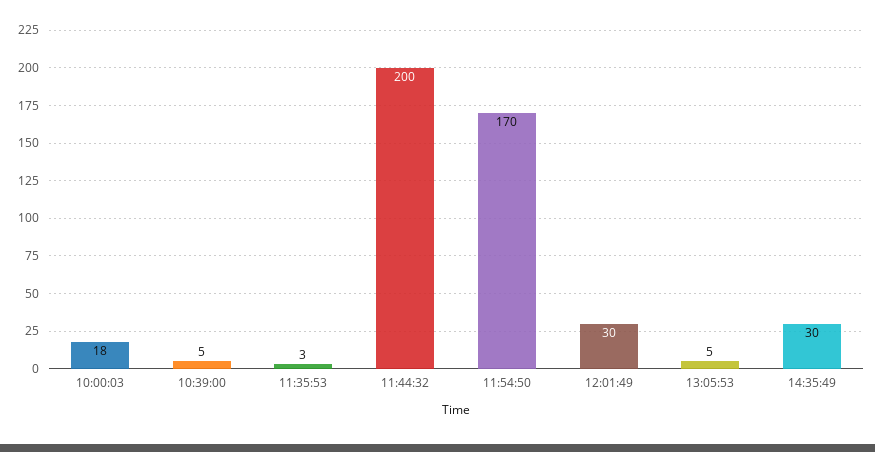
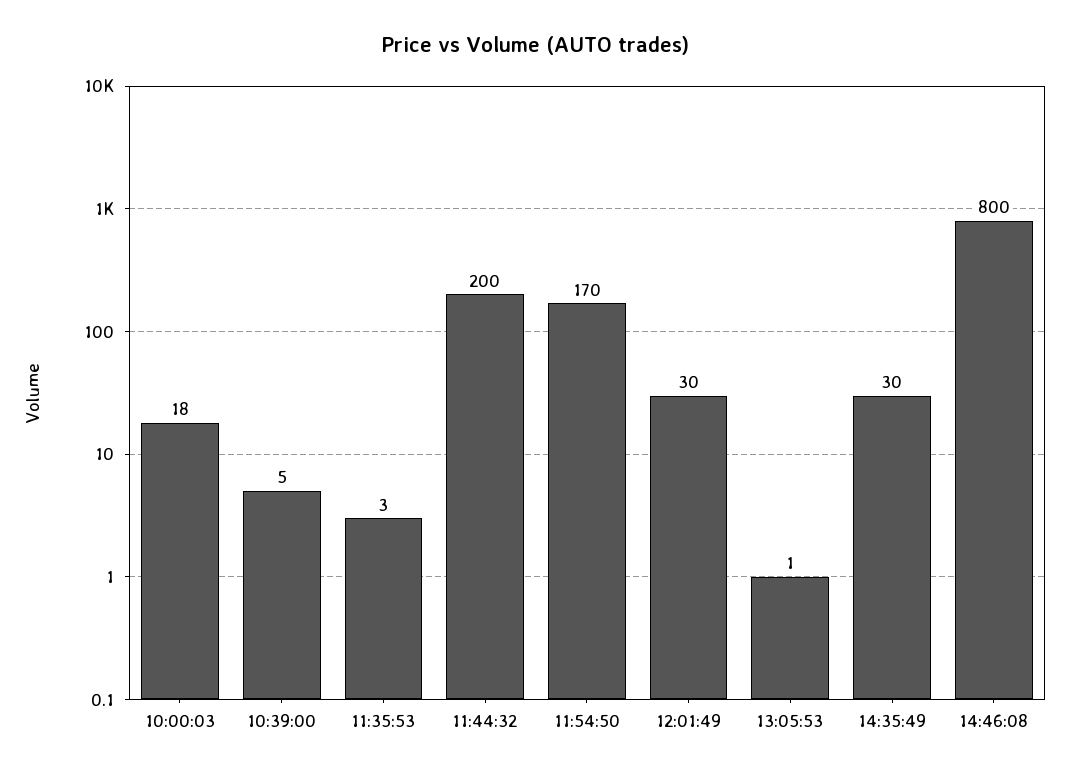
13:05:53: 5 -> 1
14:46:08: none -> 800

